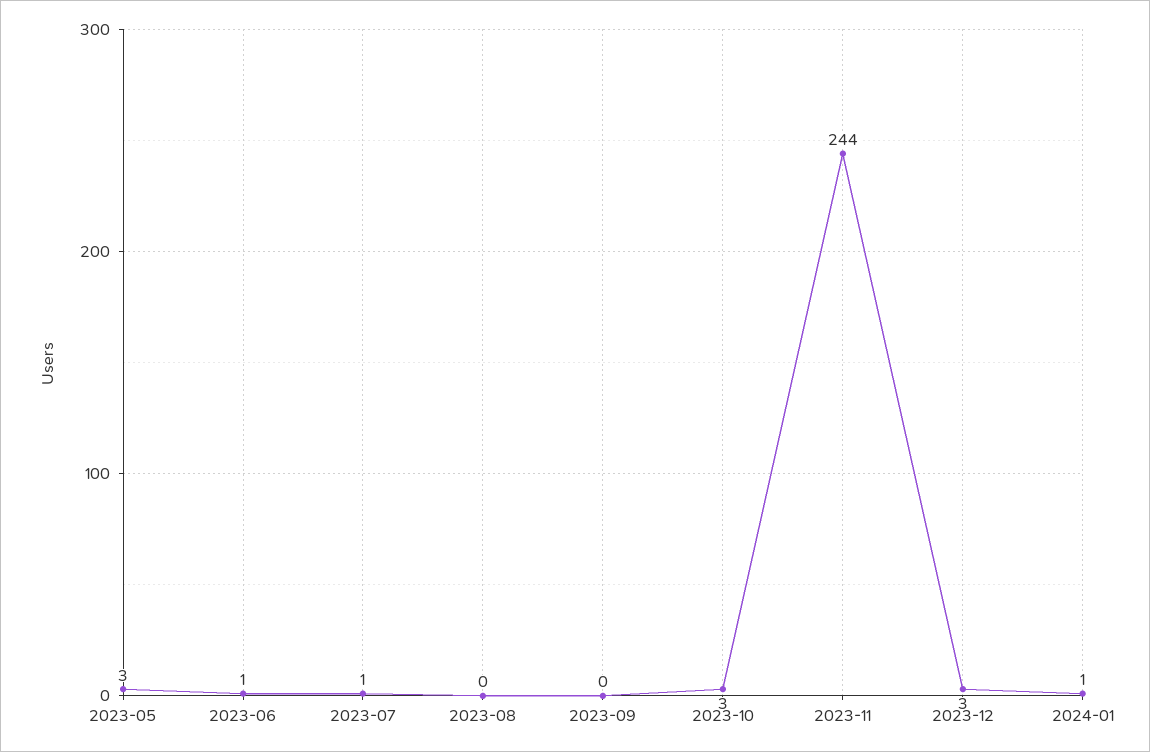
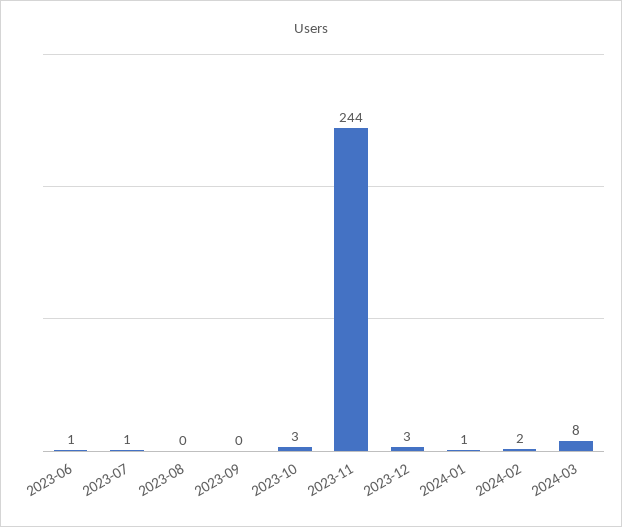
2023-05: 3 -> none
2024-02: none -> 2
2024-03: none -> 8

